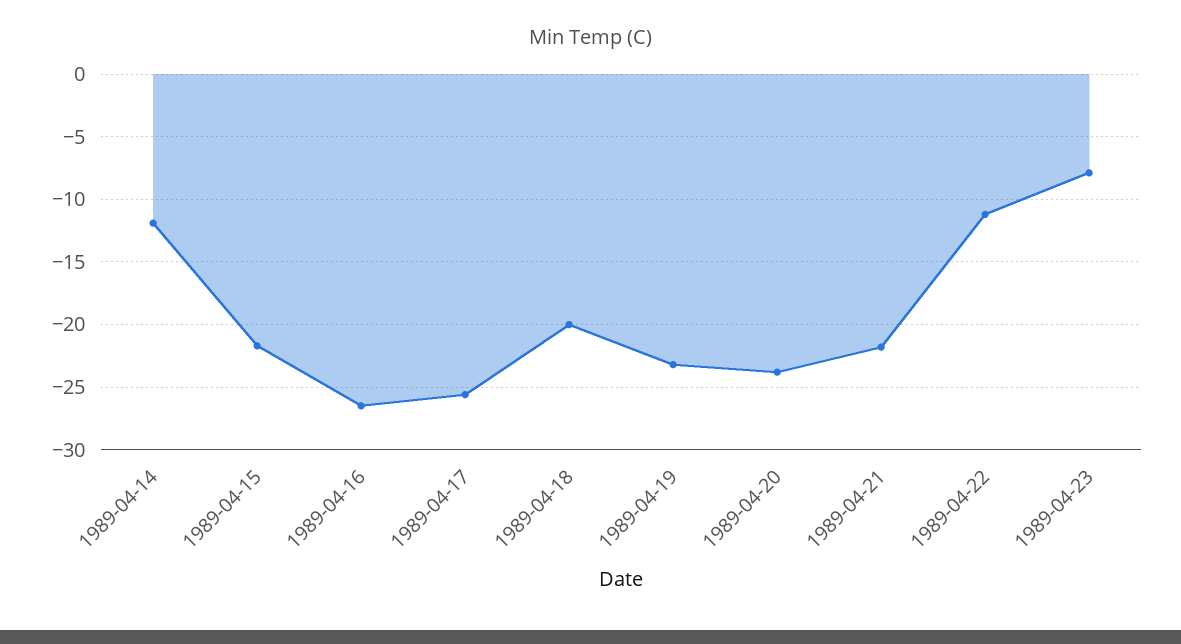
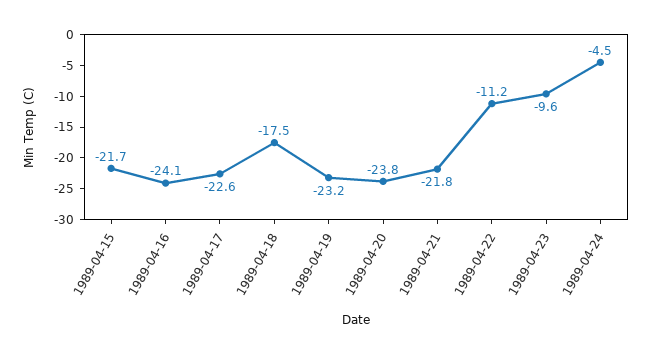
1989-04-14: -12 -> none
1989-04-16: -26.5 -> -24.1
1989-04-17: -25.5 -> -22.6
1989-04-18: -20 -> -17.5
1989-04-23: -8 -> -9.6
1989-04-24: none -> -4.5

